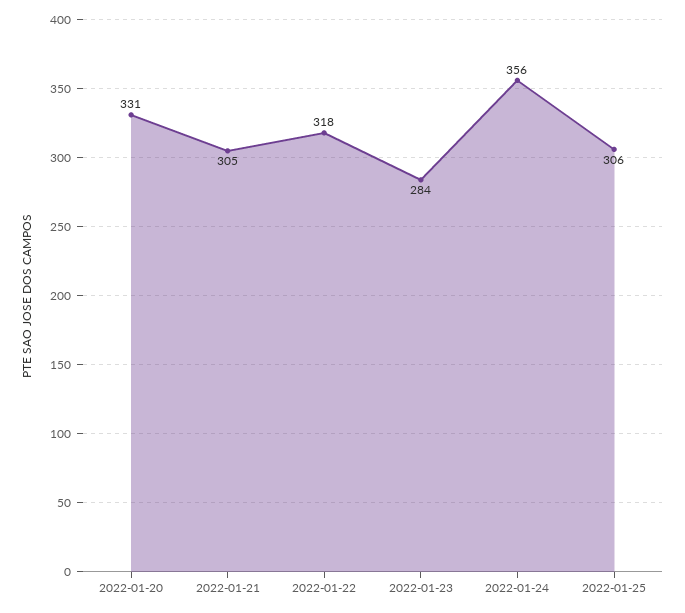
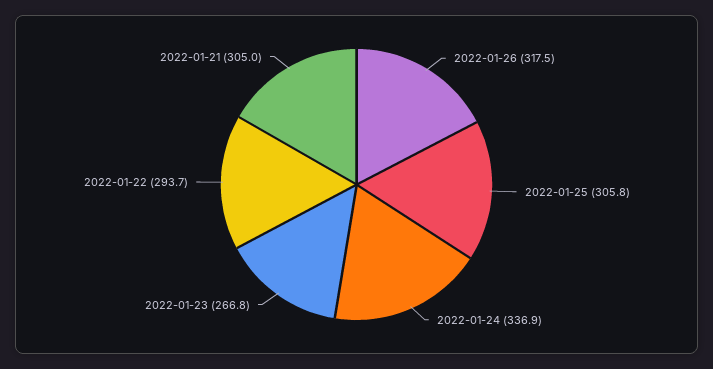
2022-01-20: 331 -> none
2022-01-22: 318 -> 293.7
2022-01-23: 284 -> 266.8
2022-01-24: 356 -> 336.9
2022-01-26: none -> 317.5

